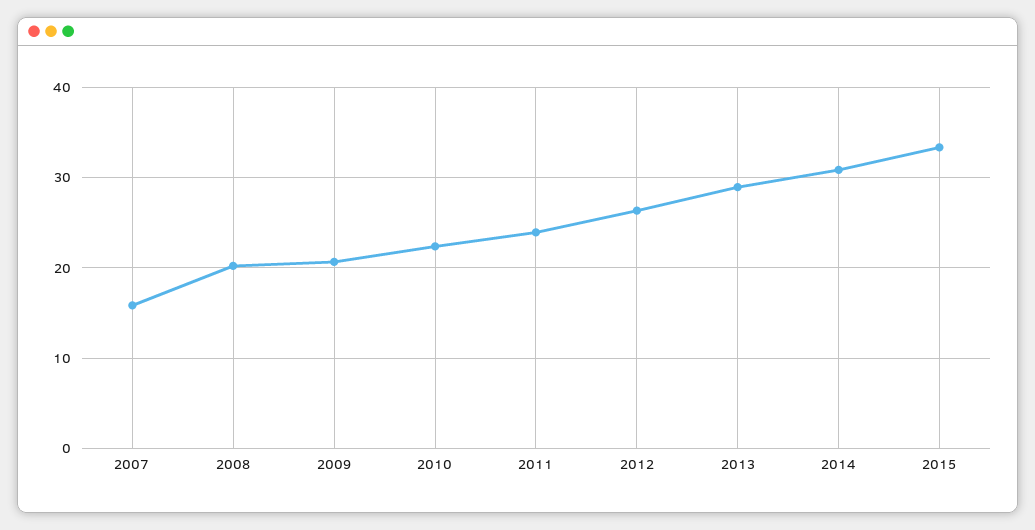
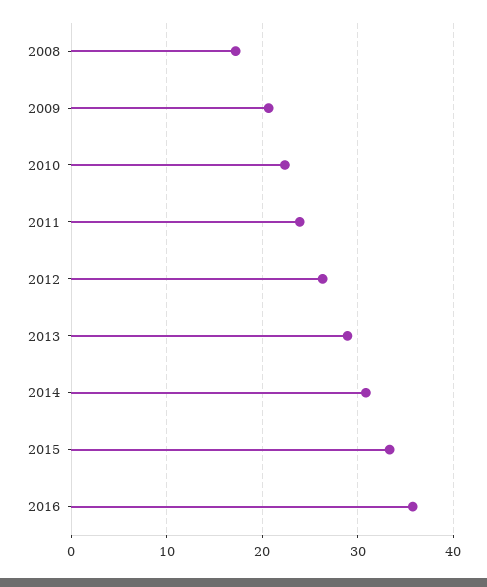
2007: 16 -> none
2008: 20 -> 17
2016: none -> 36

